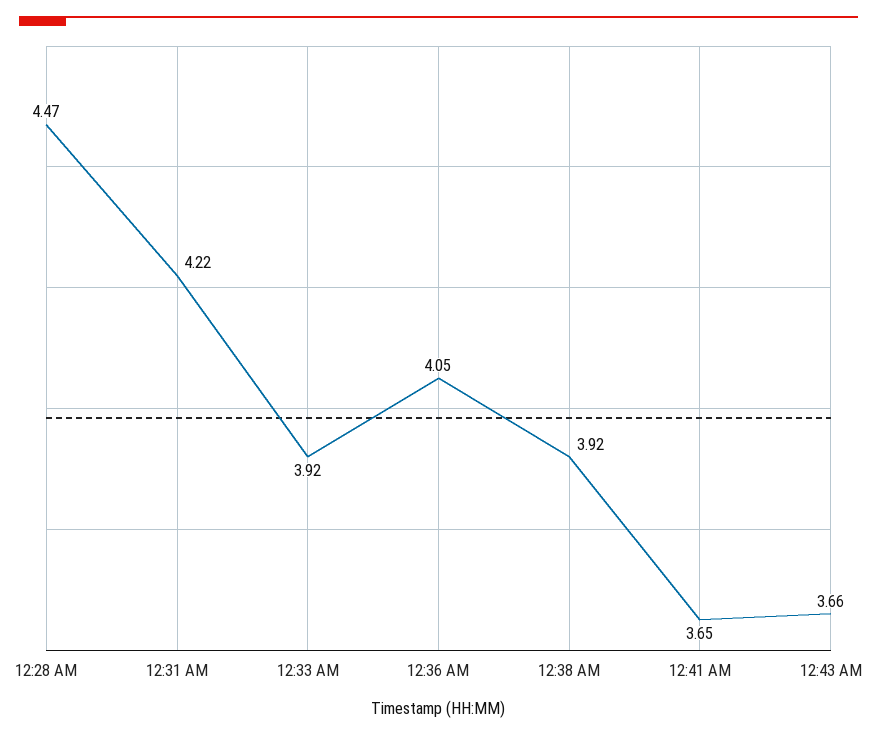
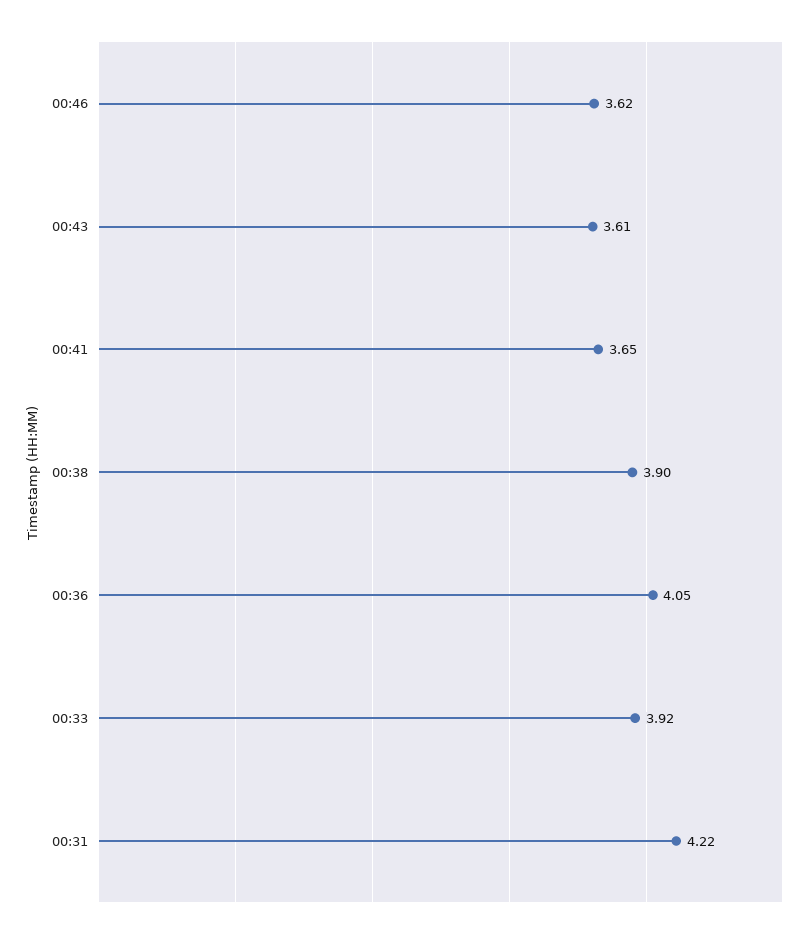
12:28 AM: 4.47 -> none
12:38 AM: 3.92 -> 3.9
12:43 AM: 3.66 -> 3.61
00:46: none -> 3.62

